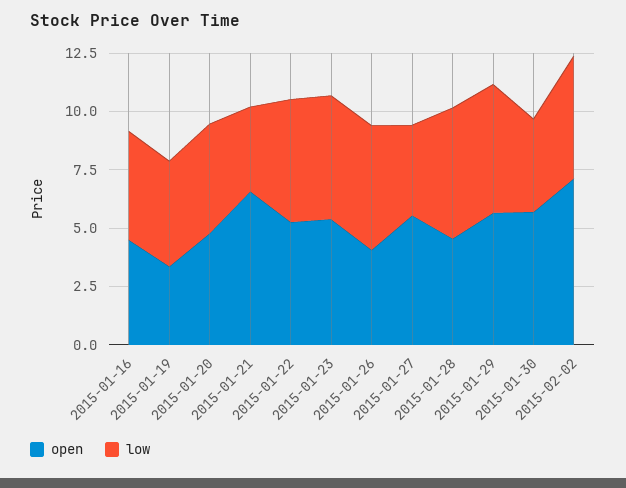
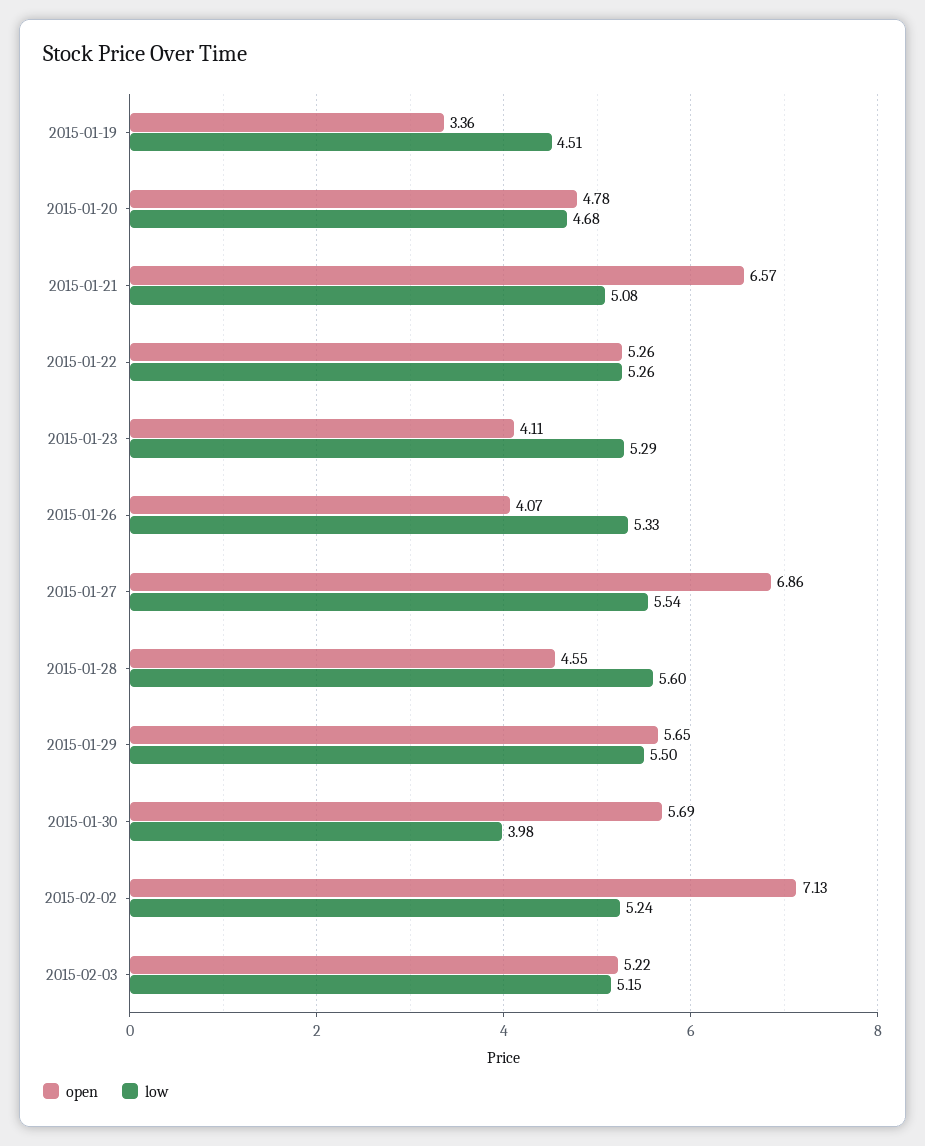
open, 2015-01-16: 4.5 -> none
low, 2015-01-16: 4.5 -> none
low, 2015-01-21: 3.5 -> 5.08
open, 2015-01-23: 5.5 -> 4.11
open, 2015-01-27: 5.5 -> 6.86
low, 2015-01-27: 4 -> 5.54
open, 2015-02-03: none -> 5.22
low, 2015-02-03: none -> 5.15

